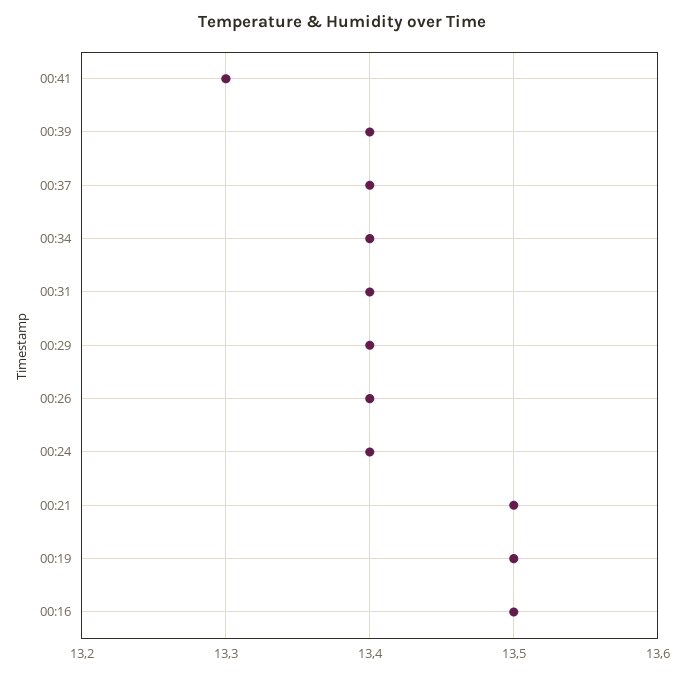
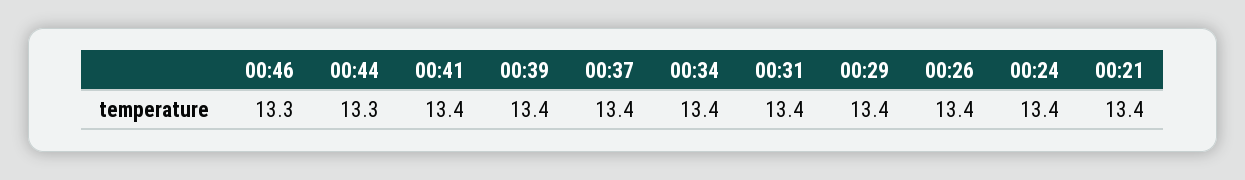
00:41: 13.3 -> 13.4
00:21: 13.5 -> 13.4
00:19: 13.5 -> none
00:16: 13.5 -> none
00:46: none -> 13.3
00:44: none -> 13.3

